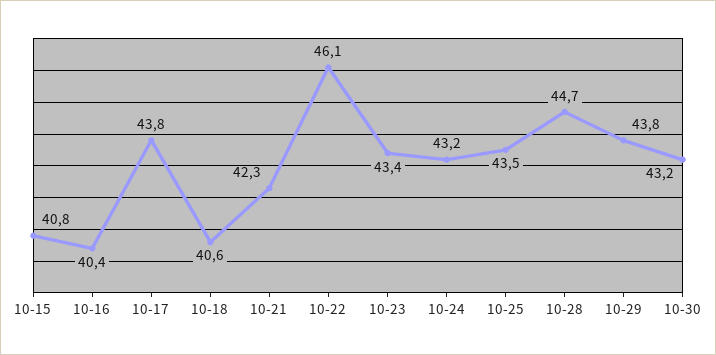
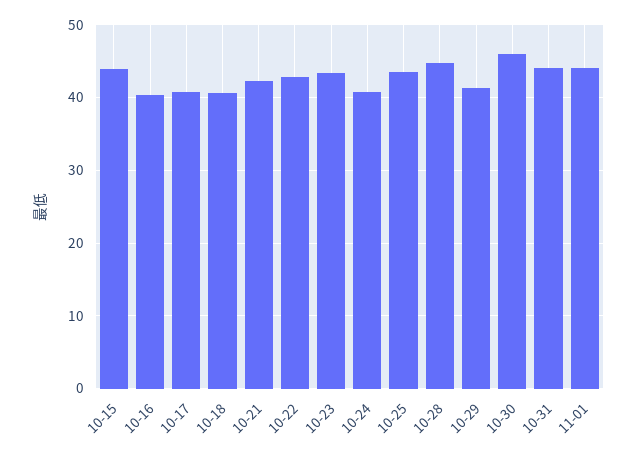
10-15: 40.8 -> 44
10-17: 43.8 -> 41
10-22: 46.1 -> 43
10-24: 43.2 -> 41
10-29: 43.8 -> 41
10-30: 43.2 -> 46
10-31: none -> 44
11-01: none -> 44

